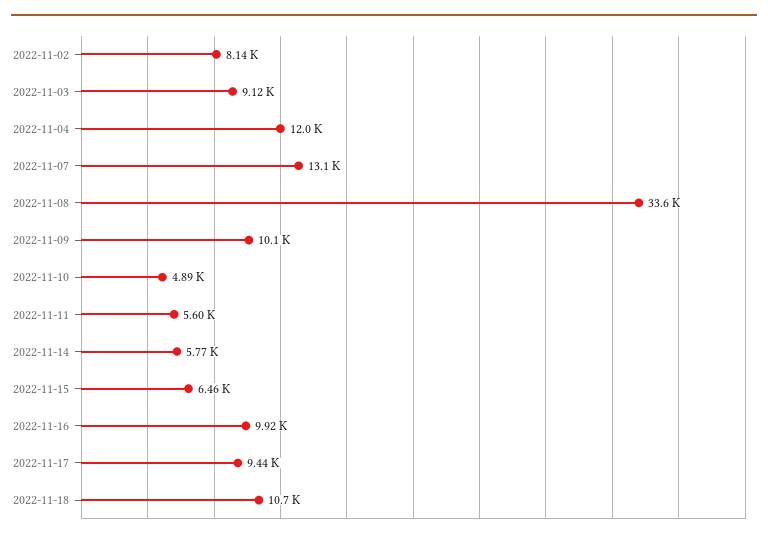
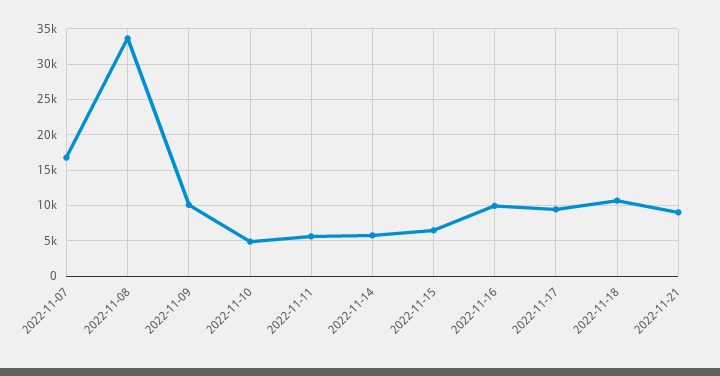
2022-11-02: 8140 -> none
2022-11-03: 9120 -> none
2022-11-04: 12000 -> none
2022-11-07: 13100 -> 17000
2022-11-21: none -> 9000

